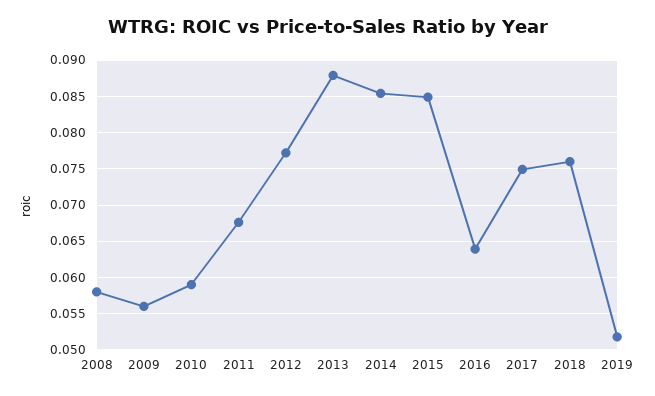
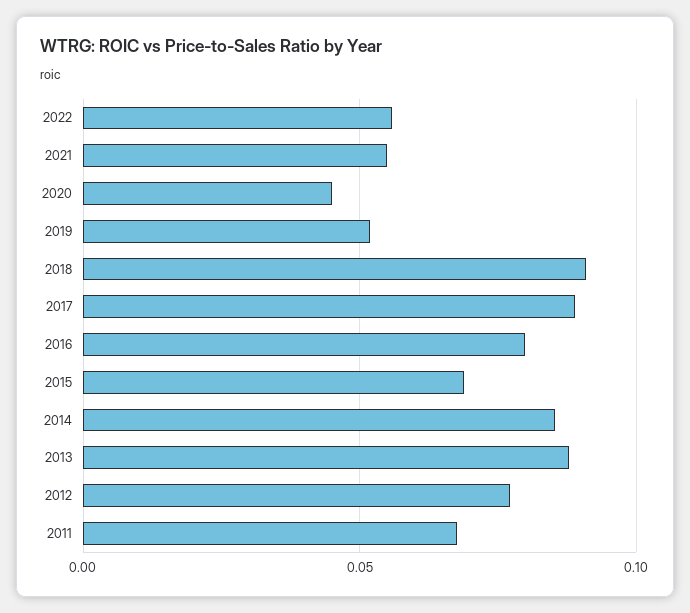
2008: 0.058 -> none
2009: 0.056 -> none
2010: 0.059 -> none
2015: 0.085 -> 0.07
2016: 0.064 -> 0.08
2017: 0.075 -> 0.09
2018: 0.076 -> 0.09
2022: none -> 0.055
2021: none -> 0.055
2020: none -> 0.045

